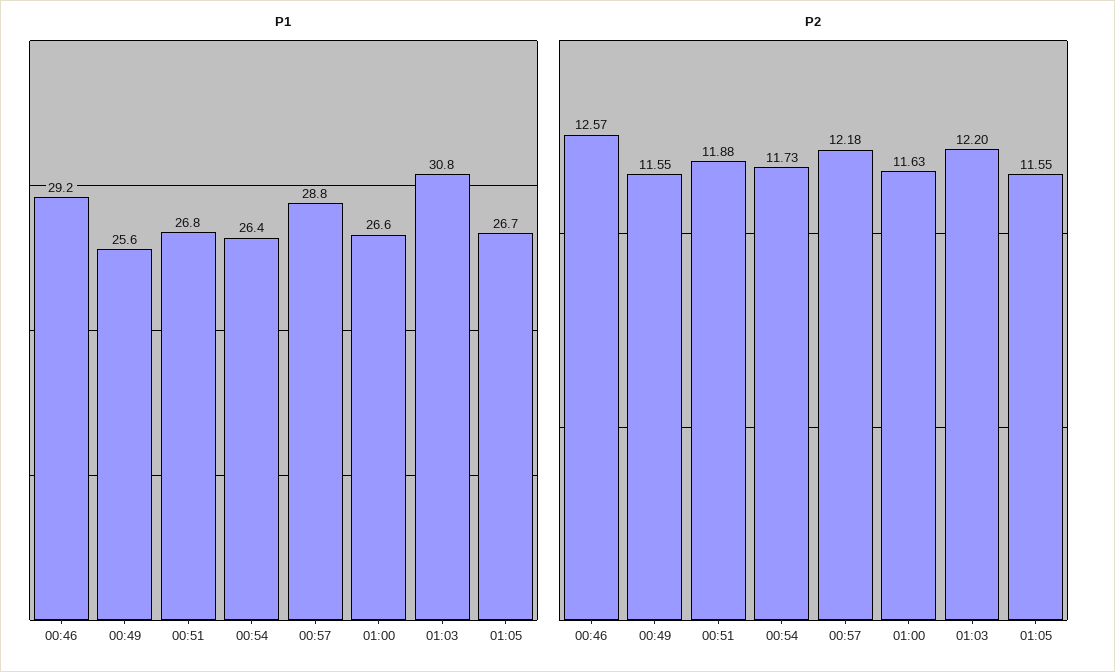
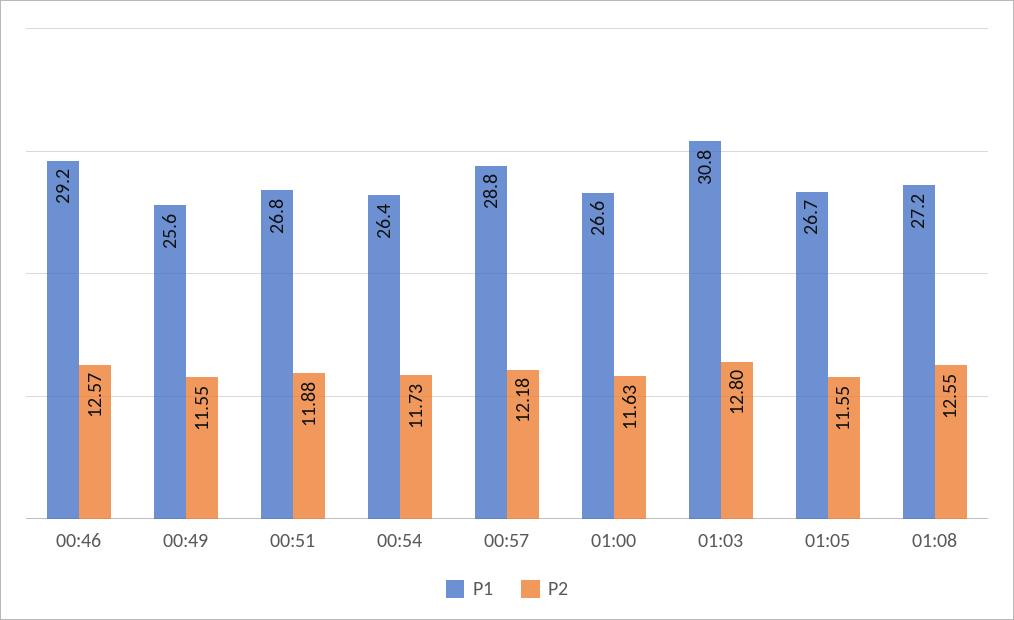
P2, 01:03: 12.2 -> 12.8
P1, 01:08: none -> 27.2
P2, 01:08: none -> 12.55

